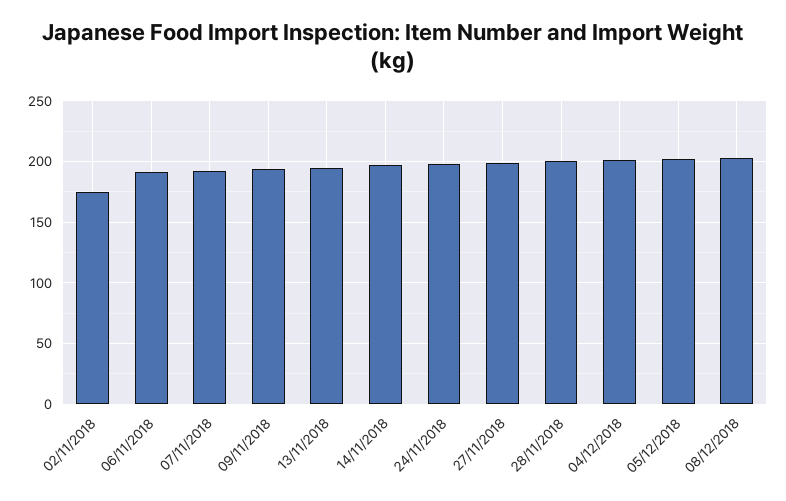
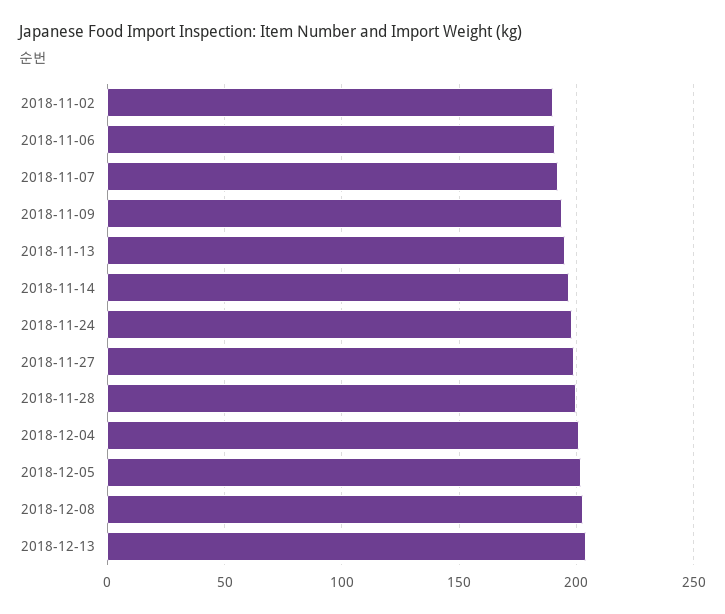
02/11/2018: 175 -> 190
2018-12-13: none -> 205

